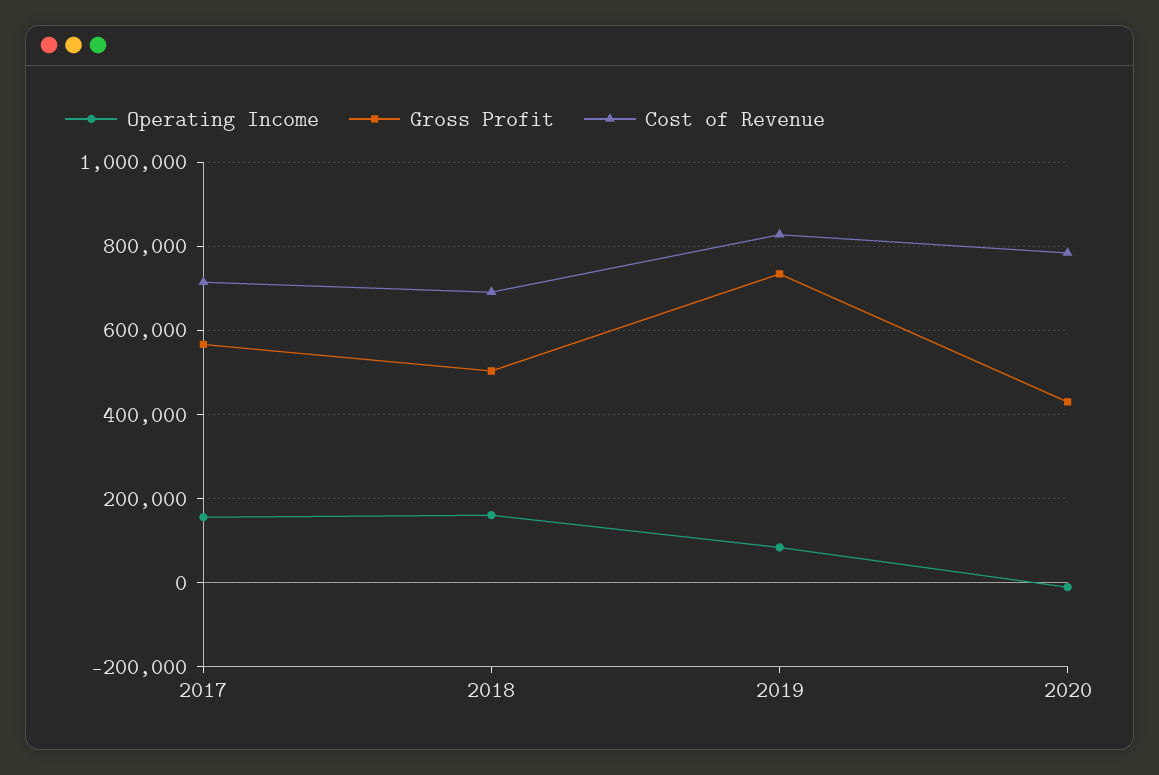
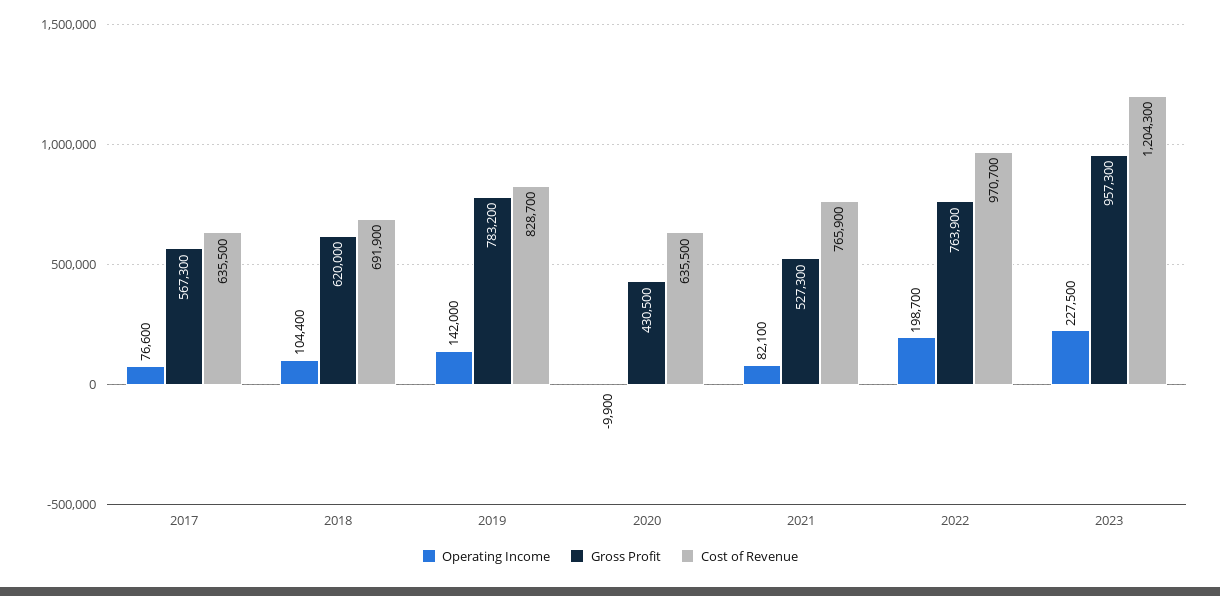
Operating Income, 2017: 160000 -> 76600
Cost of Revenue, 2017: 720000 -> 635500
Operating Income, 2018: 160000 -> 104400
Gross Profit, 2018: 500000 -> 620000
Operating Income, 2019: 80000 -> 142000
Gross Profit, 2019: 740000 -> 783200
Cost of Revenue, 2020: 780000 -> 635500
Operating Income, 2021: none -> 82100
Gross Profit, 2021: none -> 527300
Cost of Revenue, 2021: none -> 765900
Operating Income, 2022: none -> 198700
Gross Profit, 2022: none -> 763900
Cost of Revenue, 2022: none -> 970700
Operating Income, 2023: none -> 227500
Gross Profit, 2023: none -> 957300
Cost of Revenue, 2023: none -> 1204300

